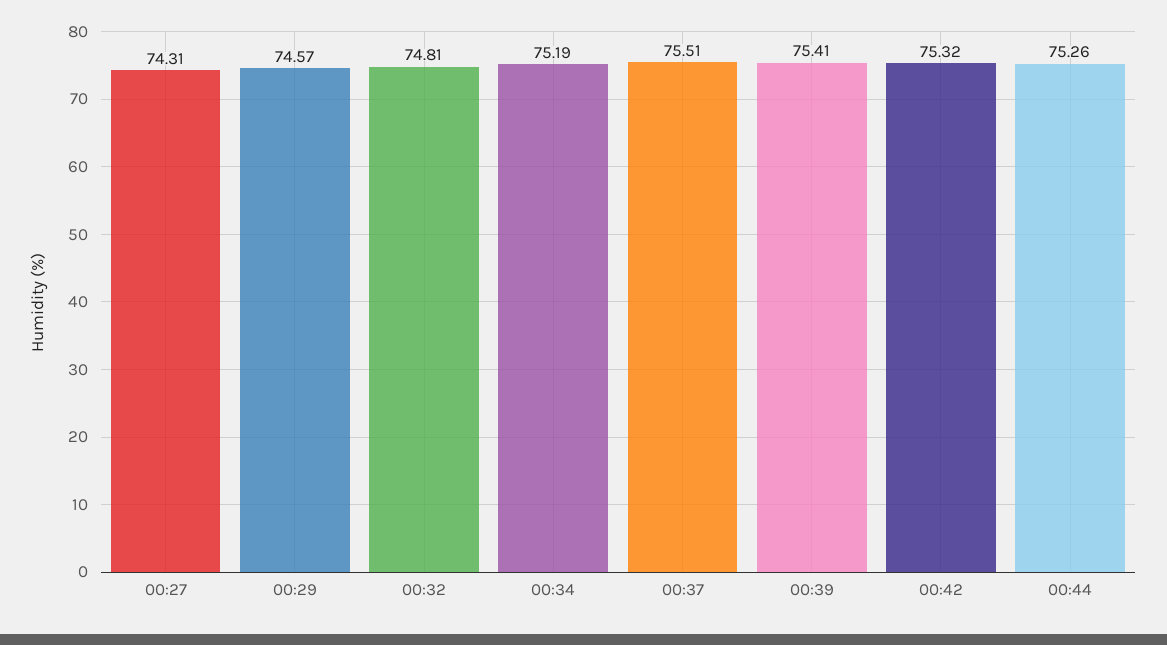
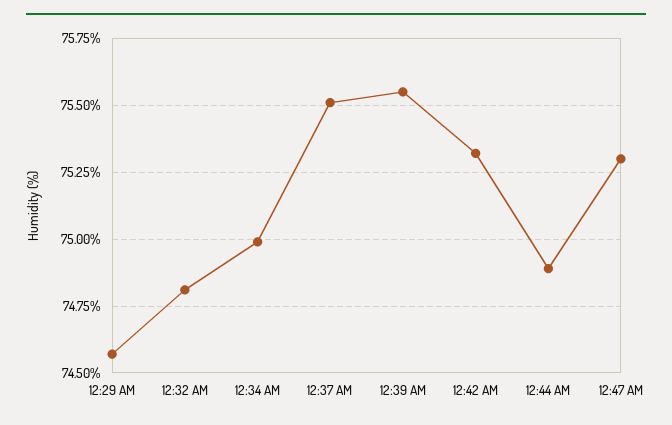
00:27: 74.31 -> none
00:34: 75.19 -> 75
00:39: 75.41 -> 75.55
00:44: 75.26 -> 74.9
12:47 AM: none -> 75.3

